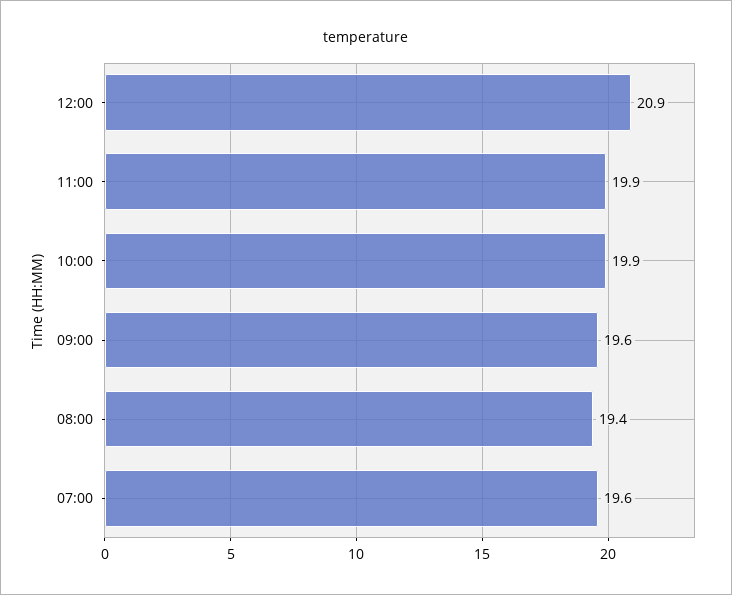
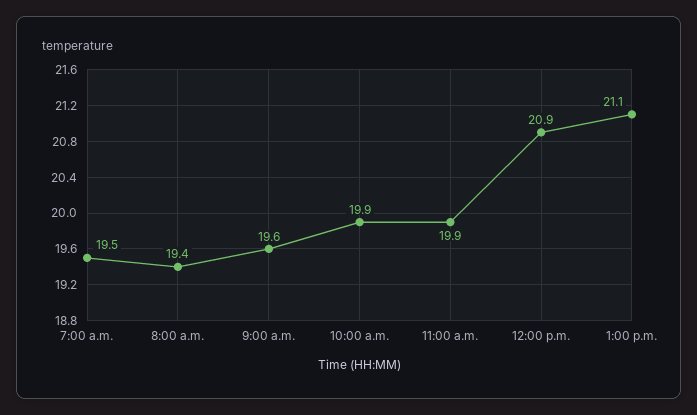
07:00: 19.6 -> 19.5
1:00 p.m.: none -> 21.1

